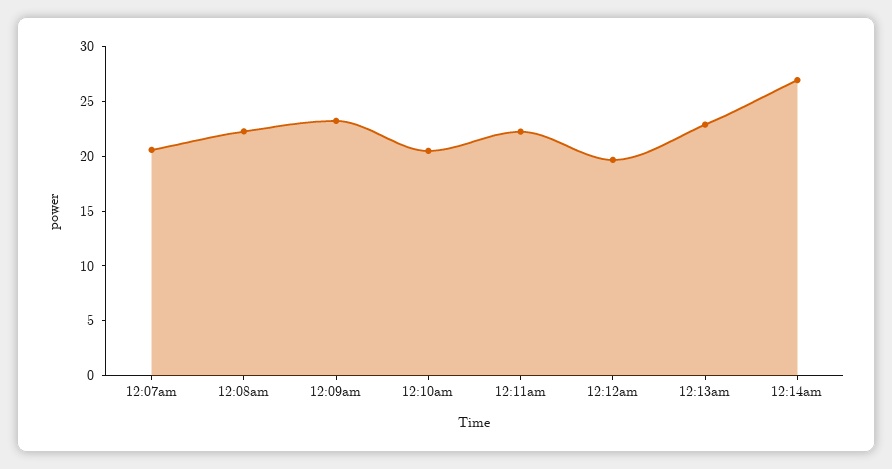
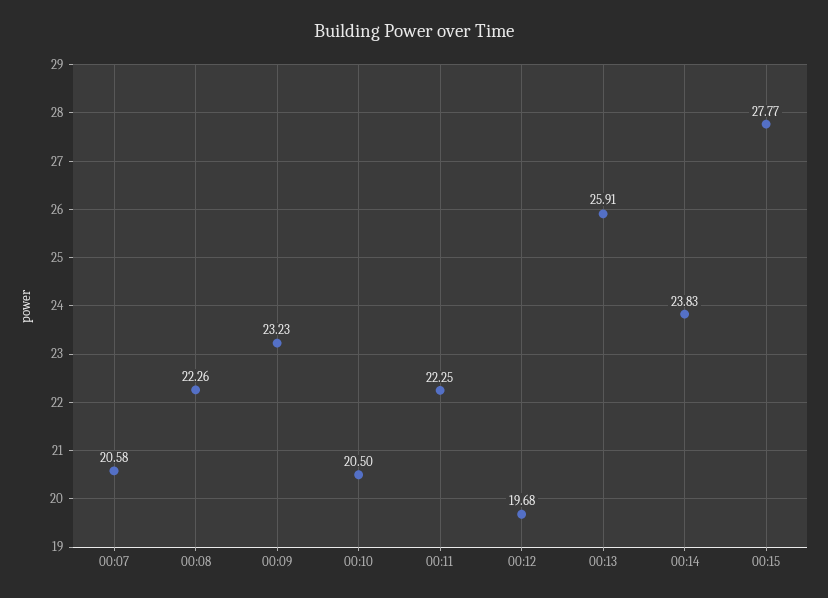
12:13am: 23 -> 25.91
12:14am: 27 -> 23.83
00:15: none -> 27.77

